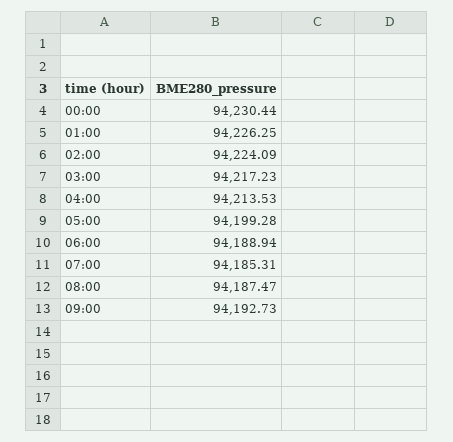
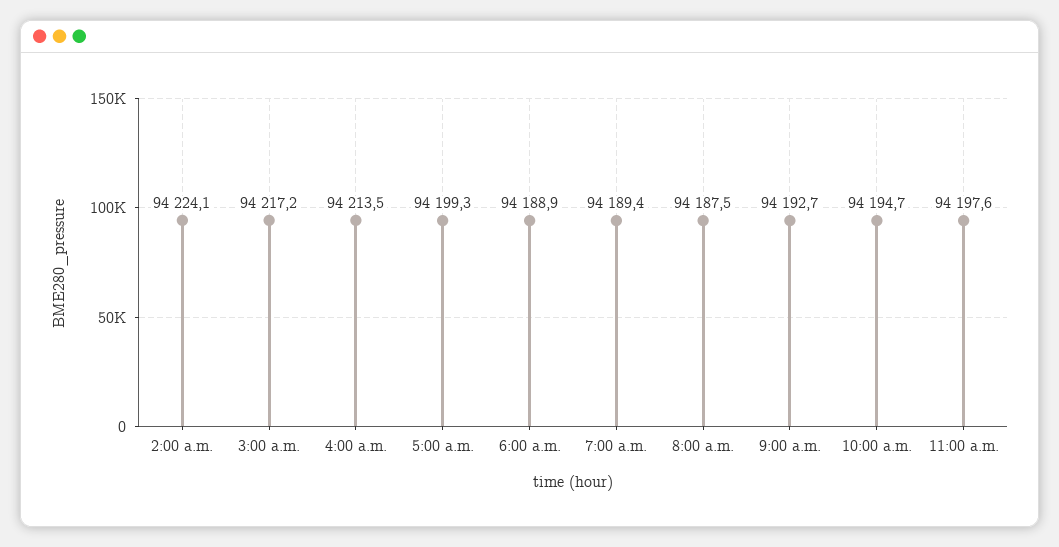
00:00: 94230.44 -> none
01:00: 94226.25 -> none
07:00: 94185.31 -> 94189.4
10:00 a.m.: none -> 94194.7
11:00 a.m.: none -> 94197.6

